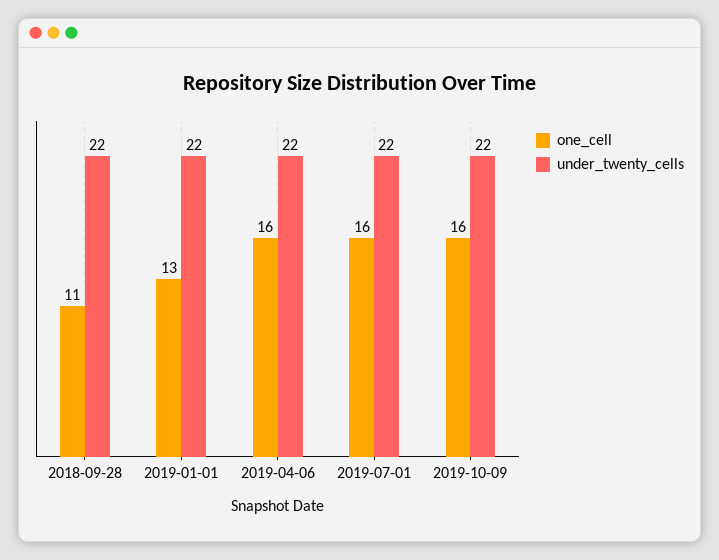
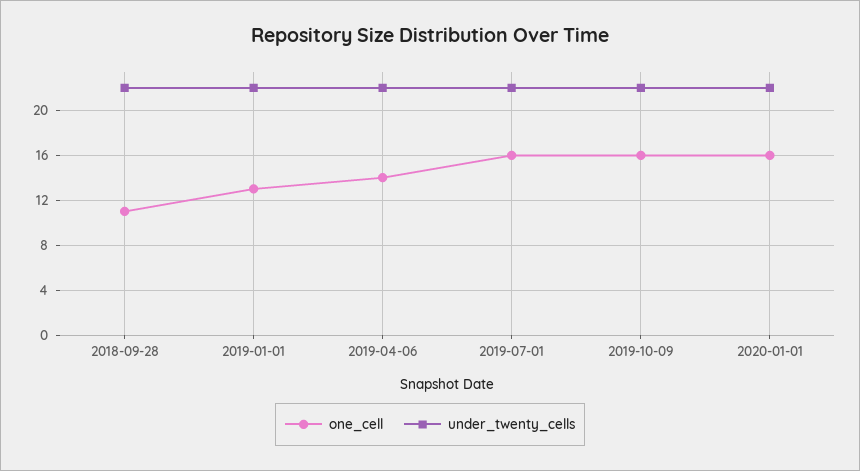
one_cell, 2019-04-06: 16 -> 14
one_cell, 2020-01-01: none -> 16
under_twenty_cells, 2020-01-01: none -> 22

